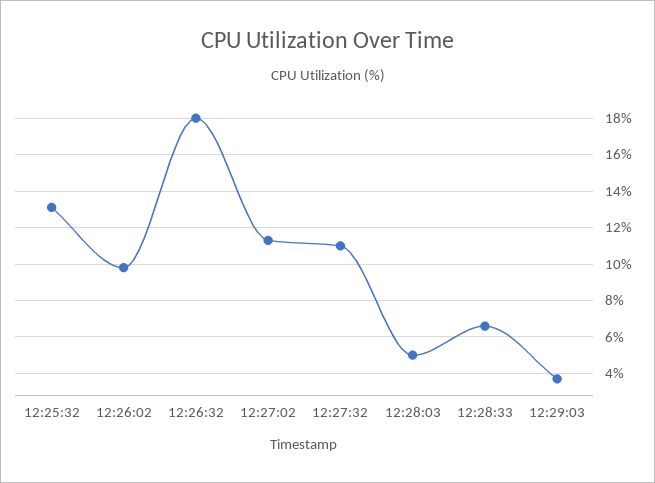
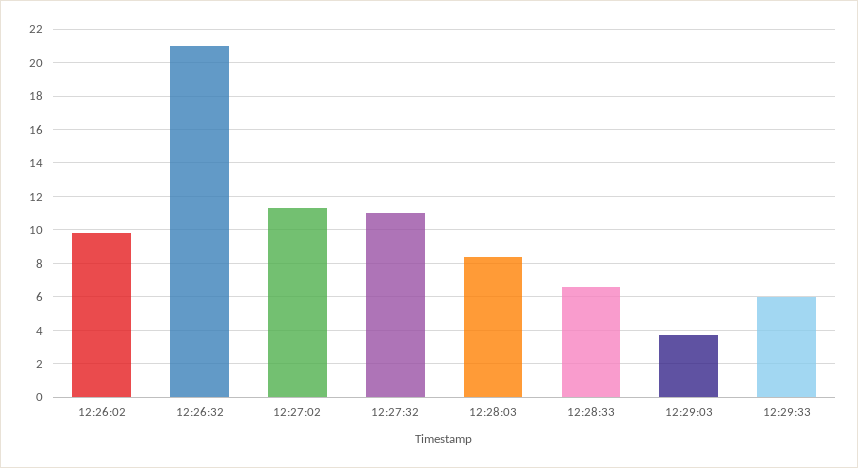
12:25:32: 13 -> none
12:26:32: 18 -> 21
12:28:03: 5 -> 8.5
12:29:33: none -> 6

